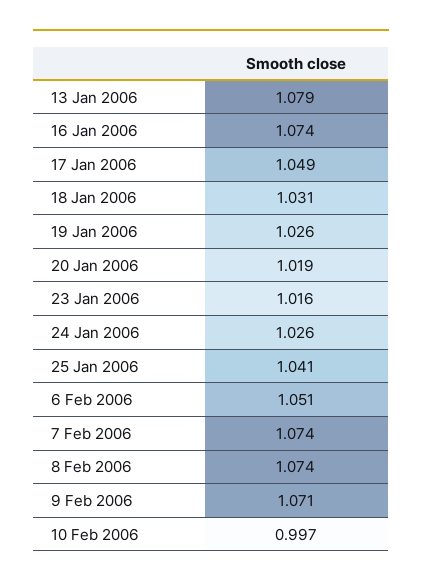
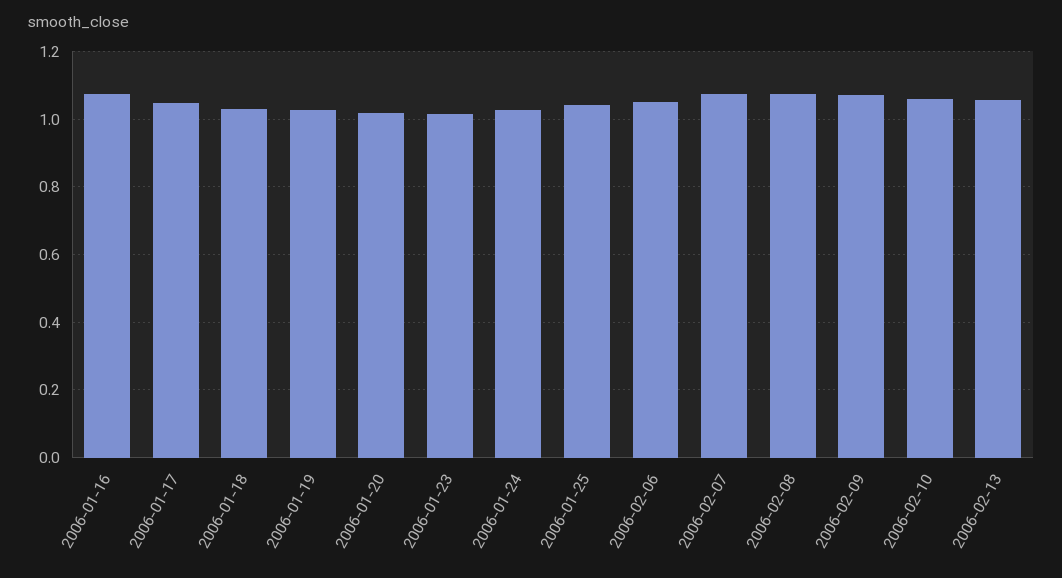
13 Jan 2006: 1.079 -> none
10 Feb 2006: 0.997 -> 1.06
2006-02-13: none -> 1.06

